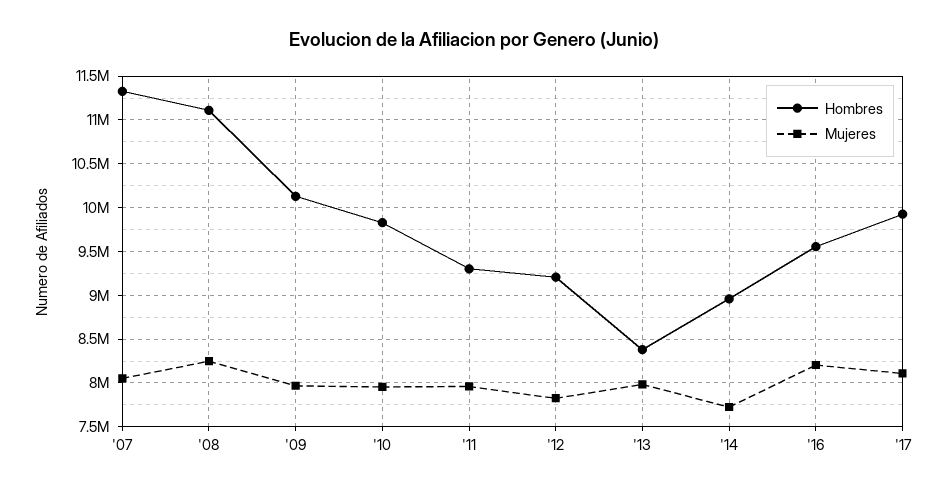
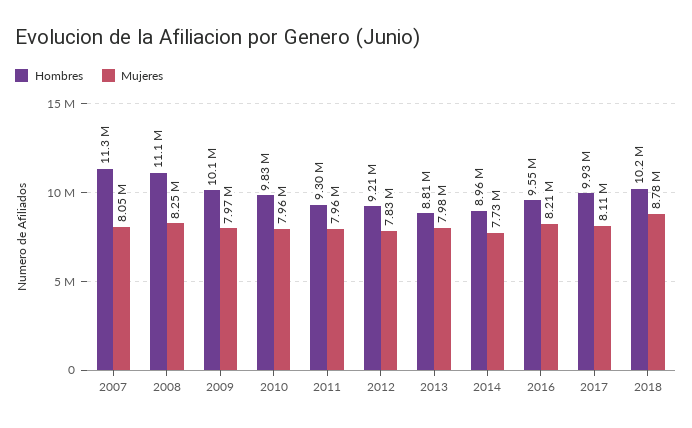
Hombres, '13: 8400000 -> 8810000
Hombres, 2018: none -> 10200000
Mujeres, 2018: none -> 8780000

